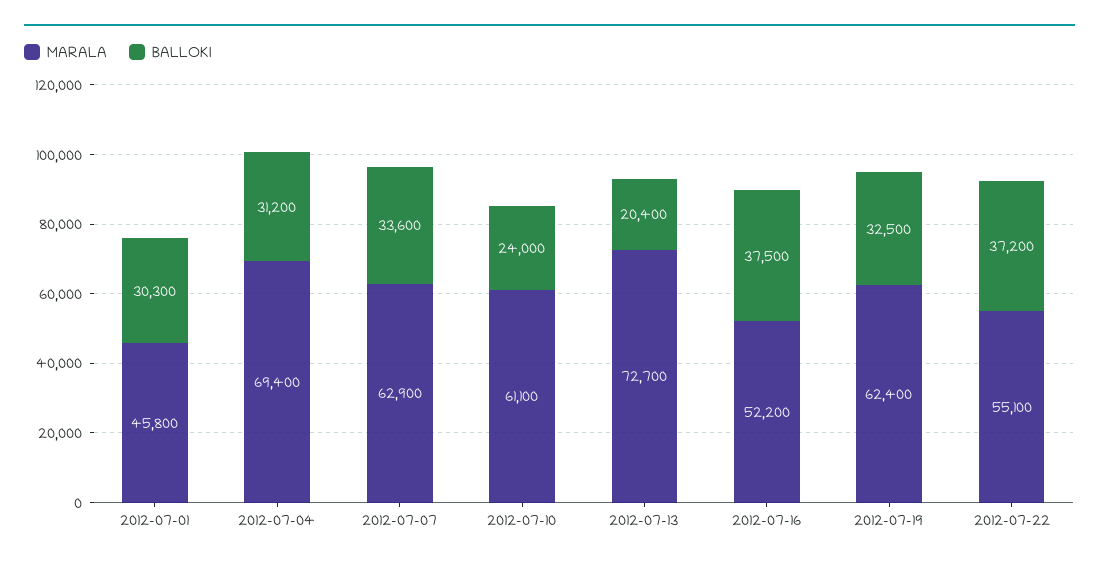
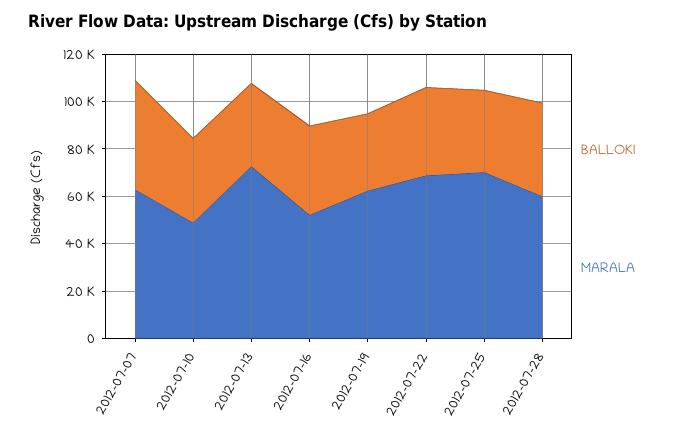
MARALA, 2012-07-01: 45800 -> none
BALLOKI, 2012-07-01: 30300 -> none
MARALA, 2012-07-04: 69400 -> none
BALLOKI, 2012-07-04: 31200 -> none
BALLOKI, 2012-07-07: 33600 -> 45000
MARALA, 2012-07-10: 61100 -> 50000
BALLOKI, 2012-07-10: 24000 -> 35000
BALLOKI, 2012-07-13: 20400 -> 35000
MARALA, 2012-07-22: 55100 -> 70000
BALLOKI, 2012-07-25: none -> 35000
MARALA, 2012-07-25: none -> 70000
BALLOKI, 2012-07-28: none -> 40000
MARALA, 2012-07-28: none -> 60000

